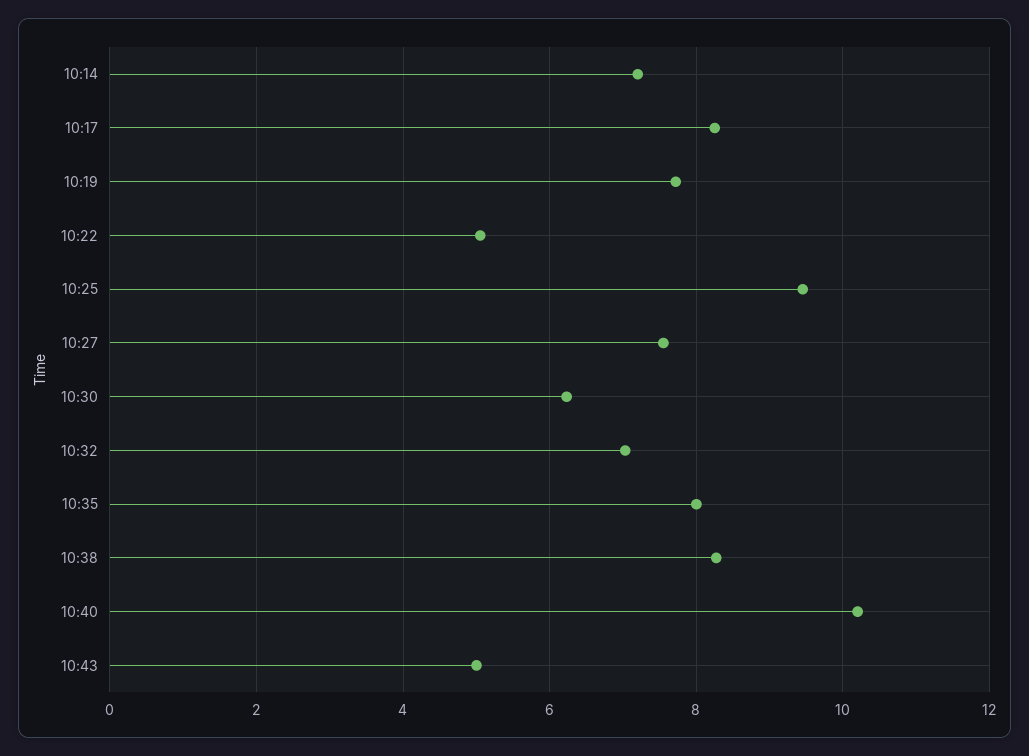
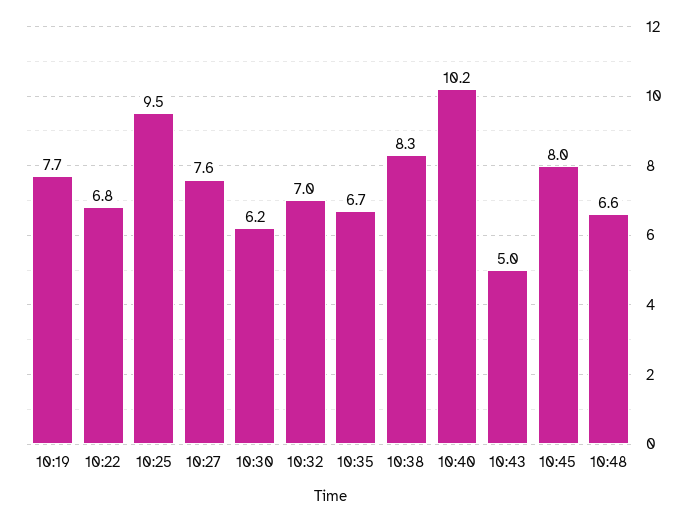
10:14: 7.2 -> none
10:17: 8.2 -> none
10:22: 5 -> 6.8
10:35: 8 -> 6.7
10:45: none -> 8
10:48: none -> 6.6

